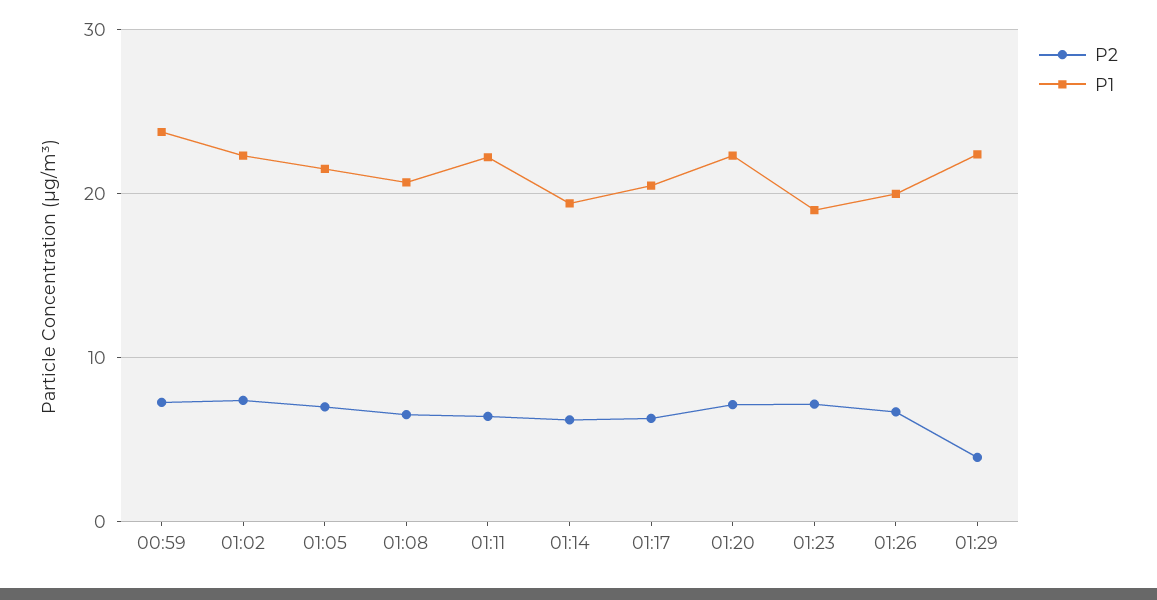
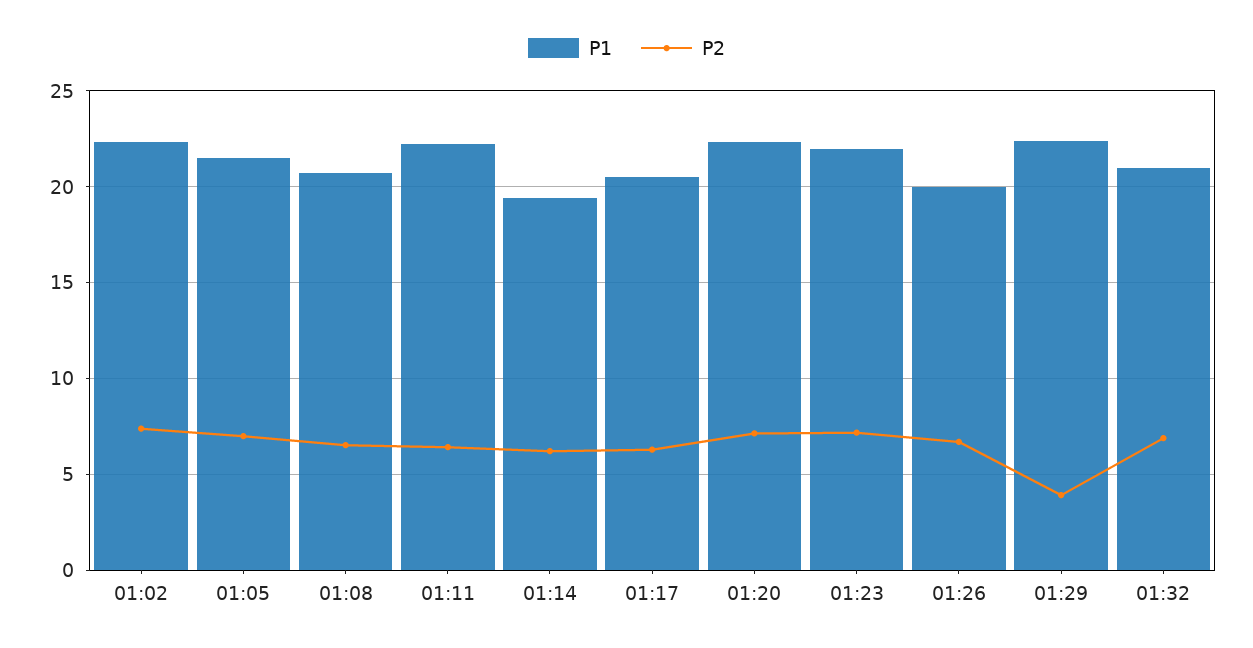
P2, 00:59: 7 -> none
P1, 00:59: 24 -> none
P1, 01:23: 19 -> 22
P1, 01:32: none -> 21
P2, 01:32: none -> 7

